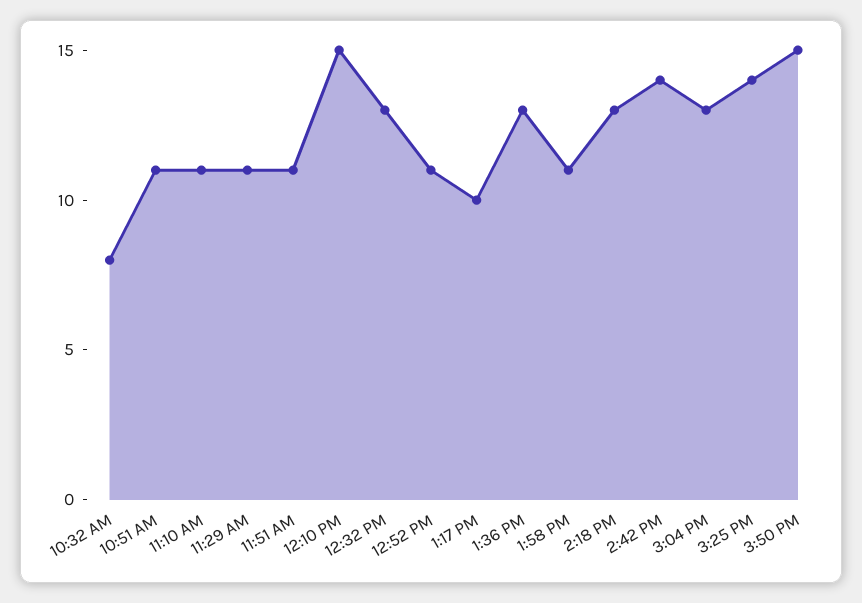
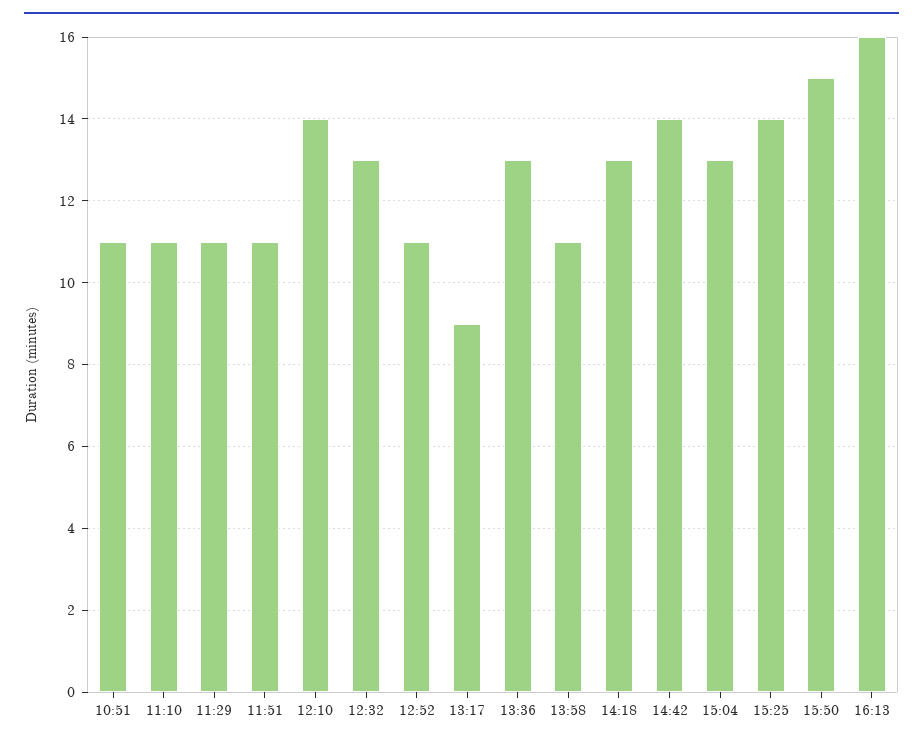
10:32 AM: 8 -> none
12:10 PM: 15 -> 14
1:17 PM: 10 -> 9
16:13: none -> 16

